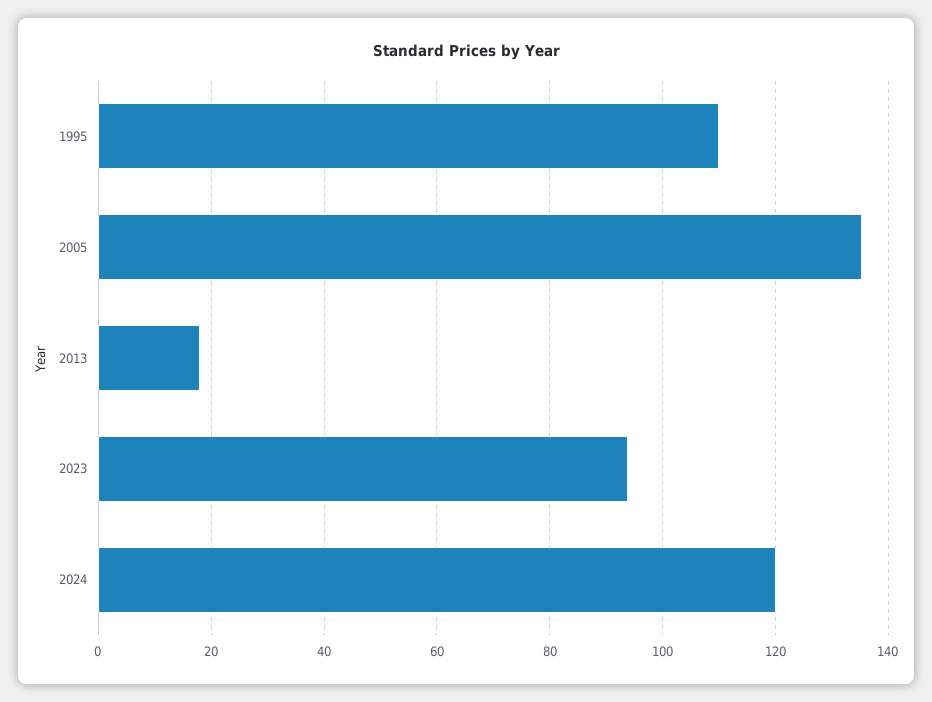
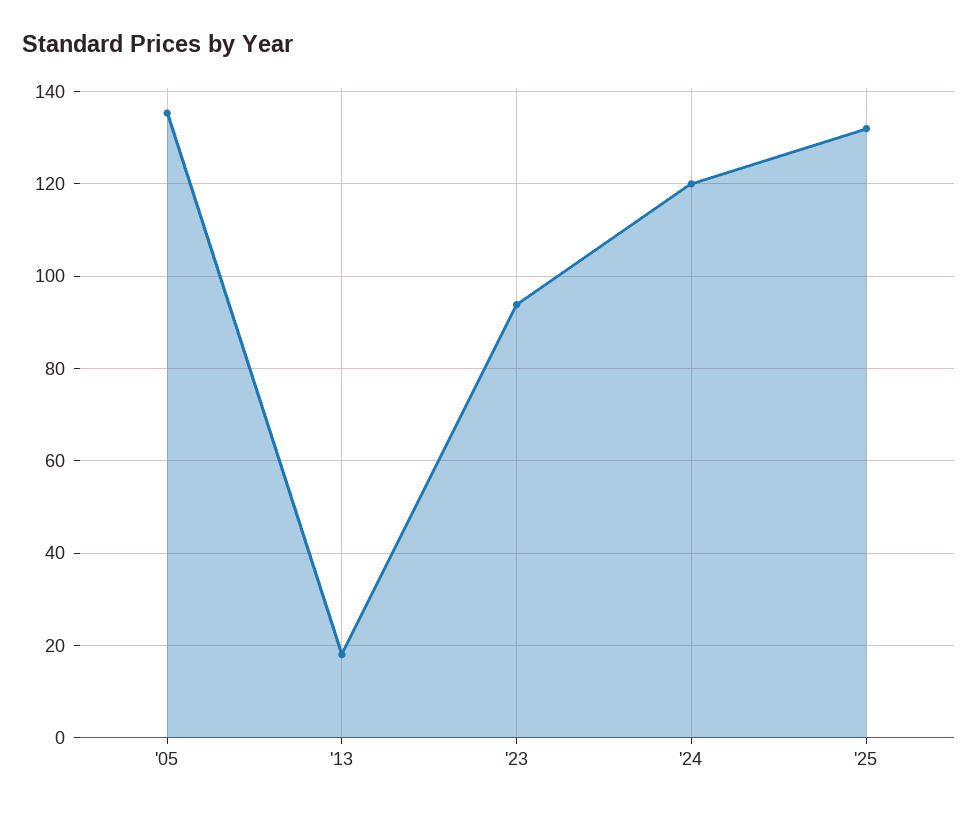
1995: 110 -> none
'25: none -> 132

